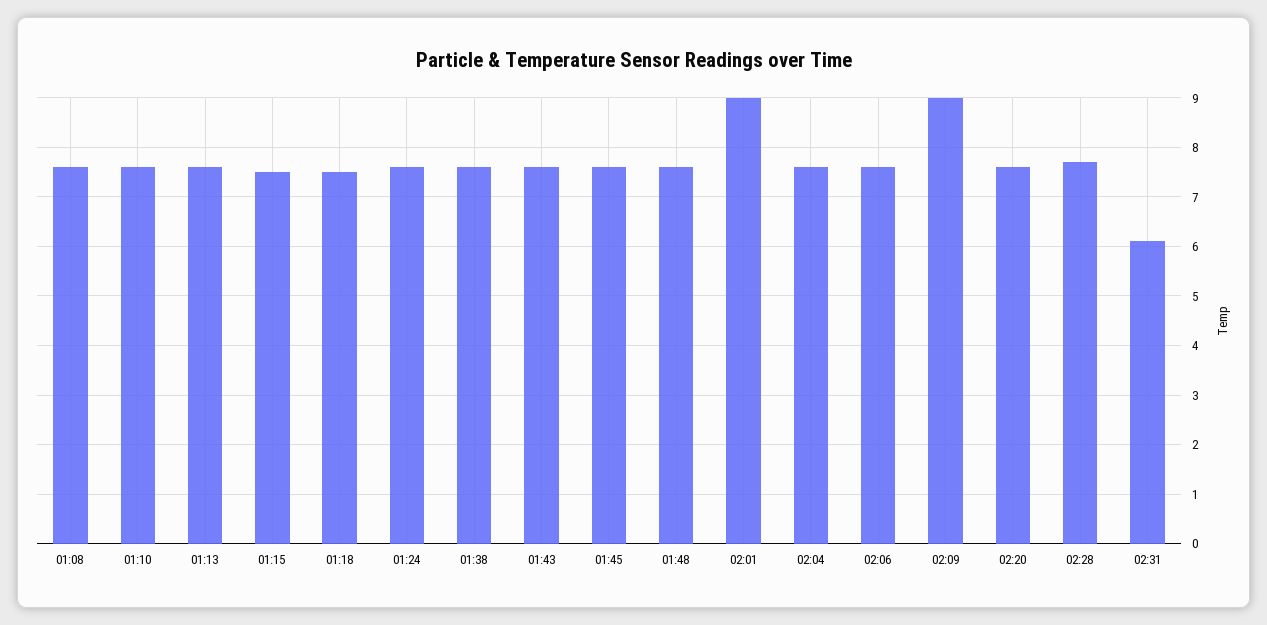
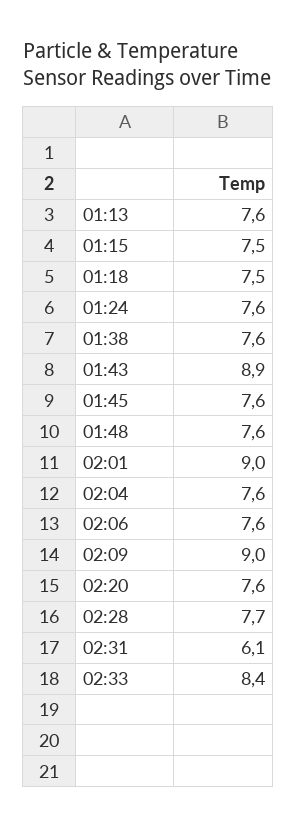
01:08: 7.5 -> none
01:10: 7.5 -> none
01:43: 7.5 -> 8.9
02:33: none -> 8.4

